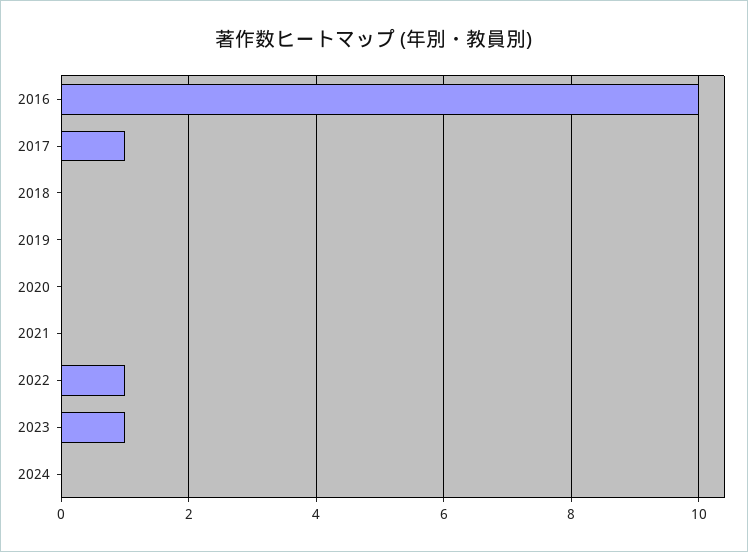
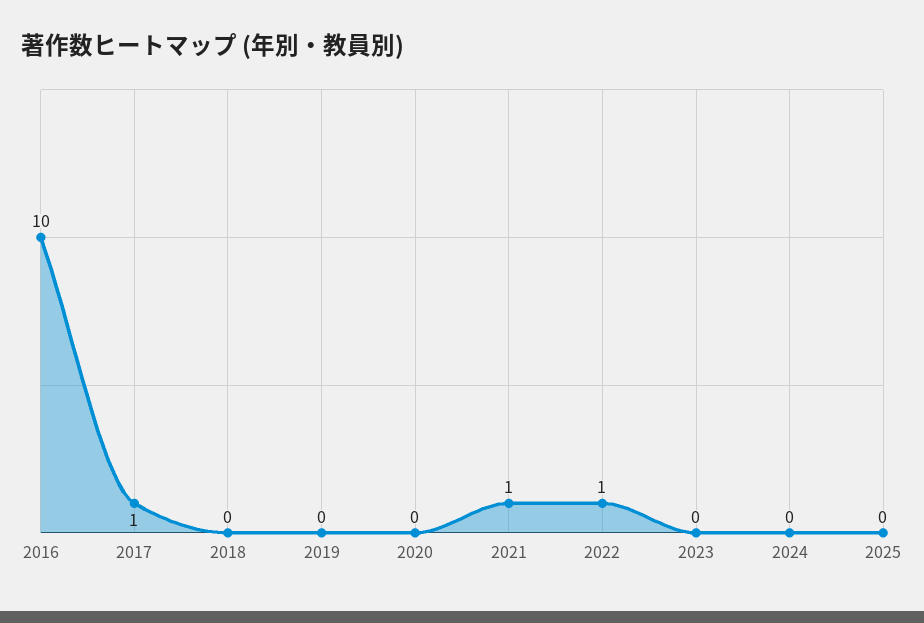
2021: 0 -> 1
2023: 1 -> 0
2025: none -> 0

